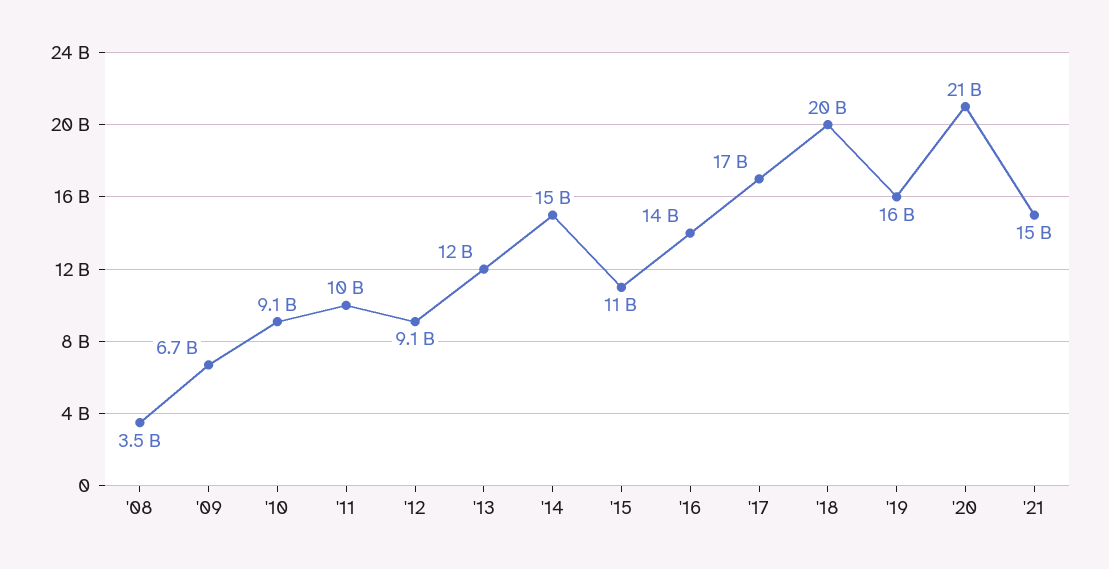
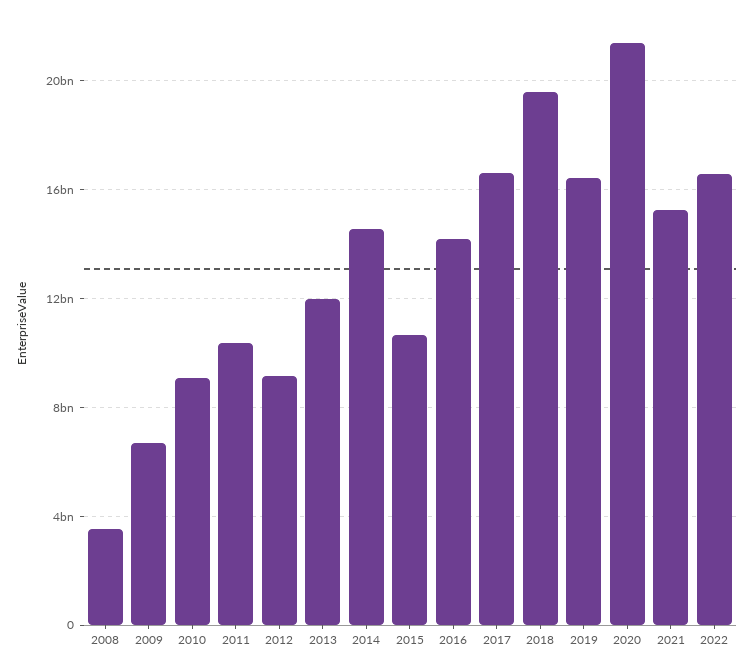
2022: none -> 16500000000

